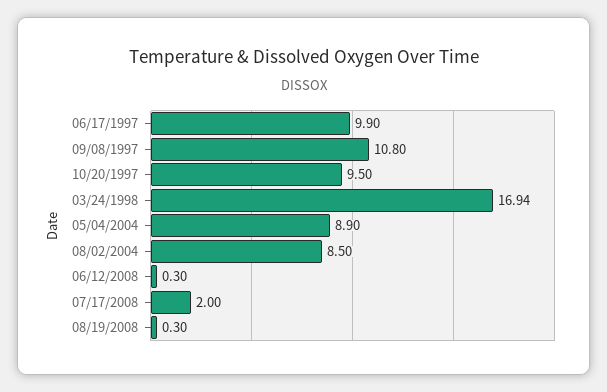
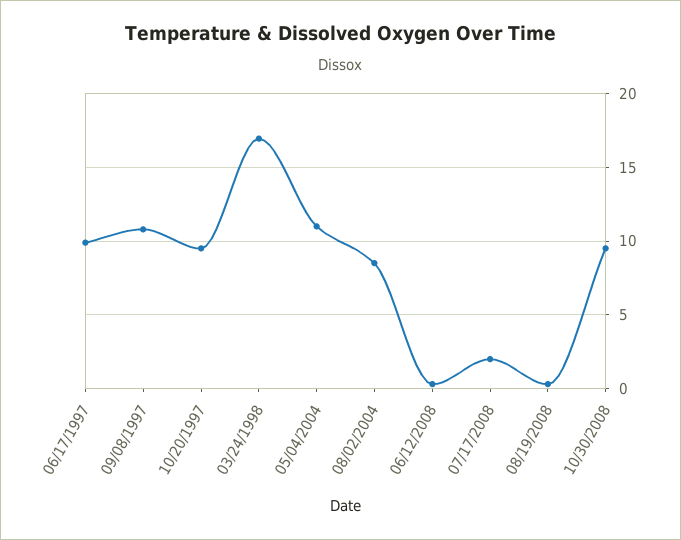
05/04/2004: 8.9 -> 11
10/30/2008: none -> 9.5

